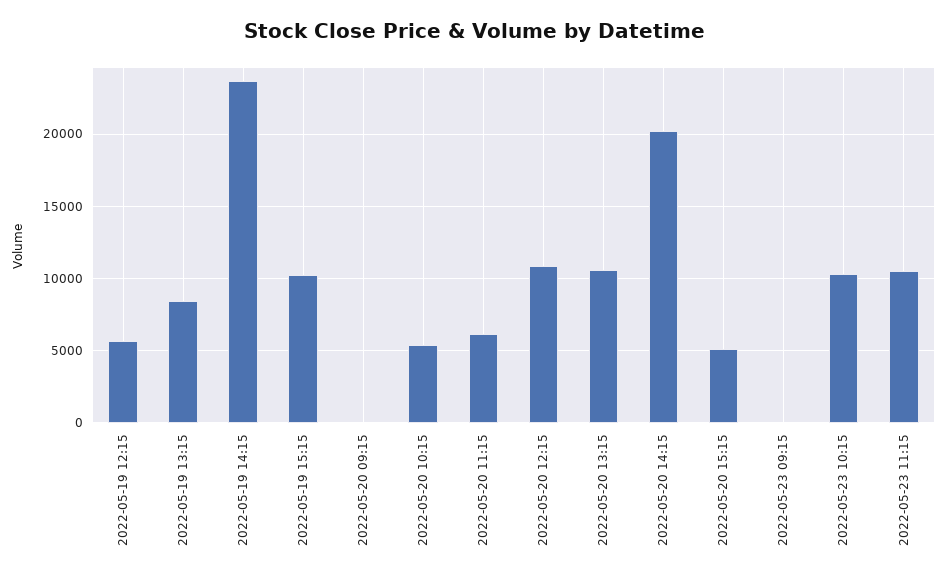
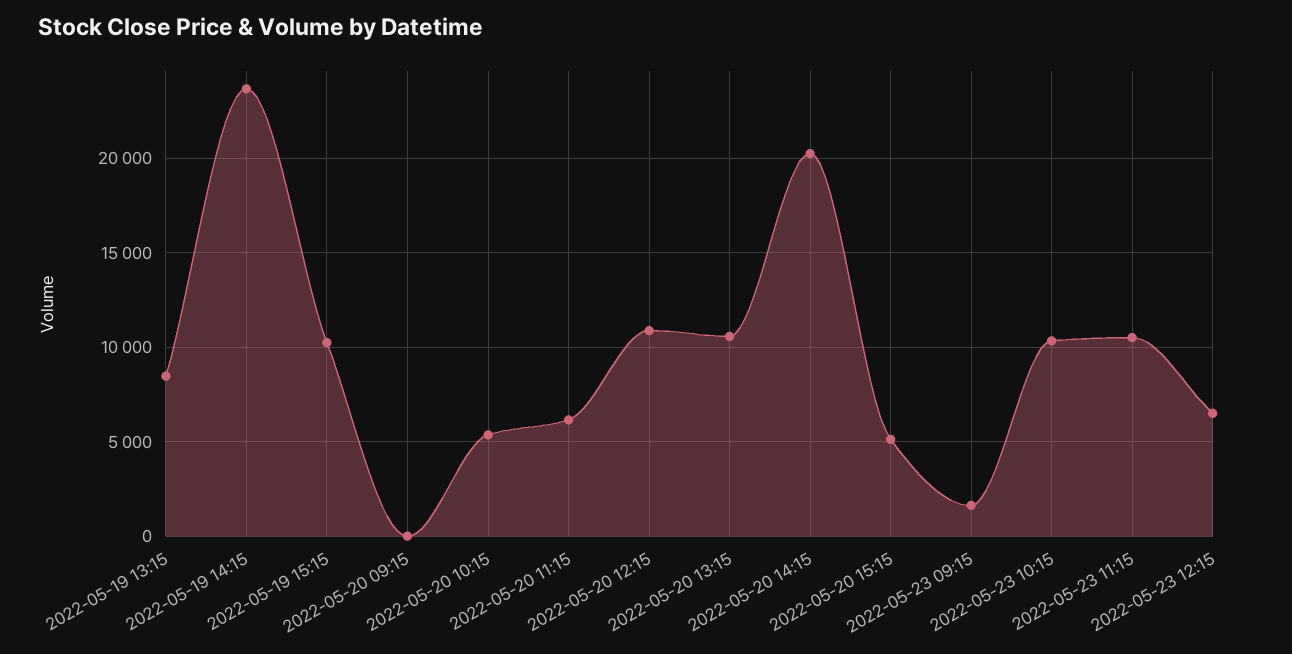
2022-05-19 12:15: 5500 -> none
2022-05-23 09:15: 0 -> 1500
2022-05-23 12:15: none -> 6500

